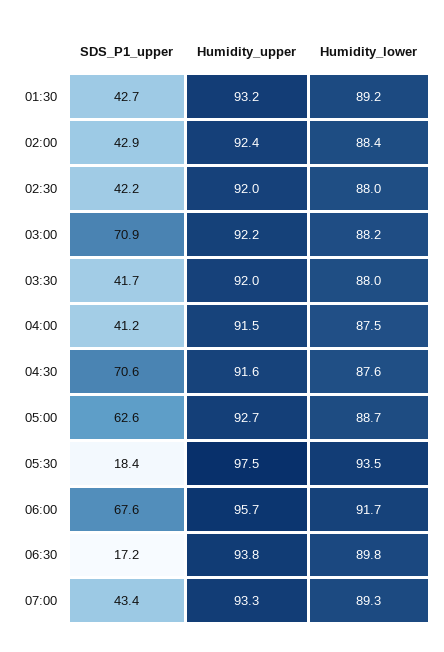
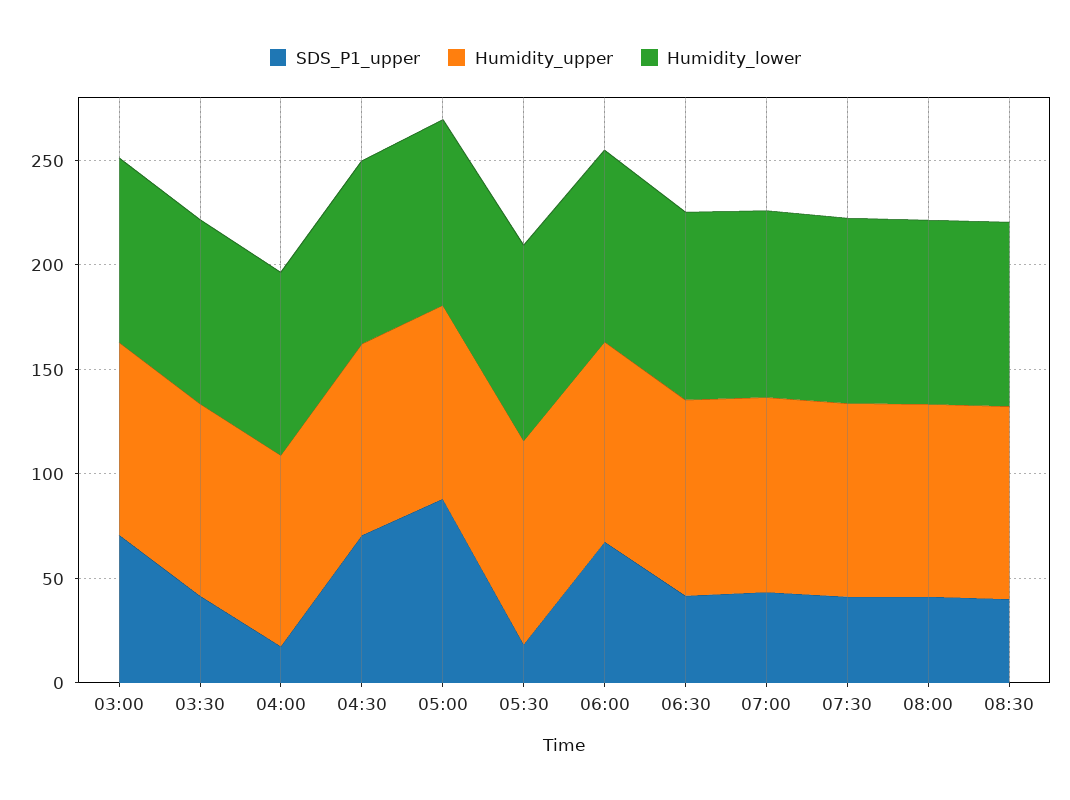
SDS_P1_upper, 01:30: 42.7 -> none
Humidity_upper, 01:30: 93.2 -> none
Humidity_lower, 01:30: 89.2 -> none
SDS_P1_upper, 02:00: 42.9 -> none
Humidity_upper, 02:00: 92.4 -> none
Humidity_lower, 02:00: 88.4 -> none
SDS_P1_upper, 02:30: 42.2 -> none
Humidity_upper, 02:30: 92 -> none
Humidity_lower, 02:30: 88 -> none
SDS_P1_upper, 04:00: 41.2 -> 20
SDS_P1_upper, 05:00: 62.6 -> 90
SDS_P1_upper, 06:30: 17.2 -> 40
SDS_P1_upper, 07:30: none -> 40
Humidity_upper, 07:30: none -> 90
Humidity_lower, 07:30: none -> 90
SDS_P1_upper, 08:00: none -> 40
Humidity_upper, 08:00: none -> 90
Humidity_lower, 08:00: none -> 90
SDS_P1_upper, 08:30: none -> 40
Humidity_upper, 08:30: none -> 90
Humidity_lower, 08:30: none -> 90

